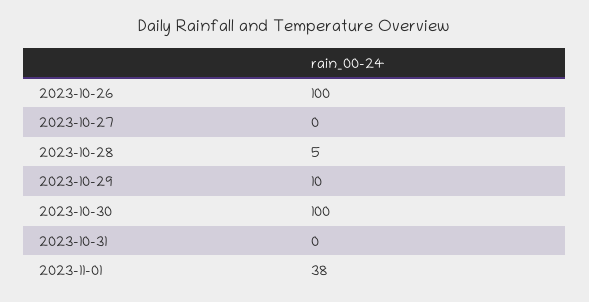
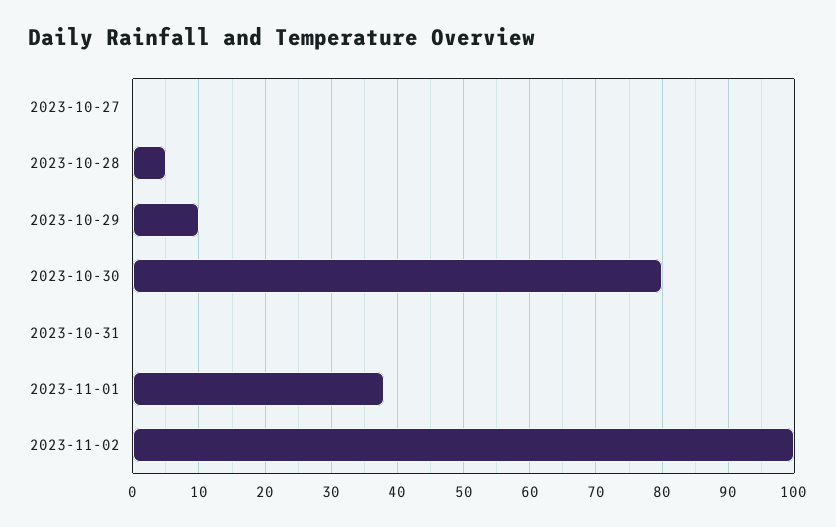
2023-10-26: 100 -> none
2023-10-30: 100 -> 80
2023-11-02: none -> 100

